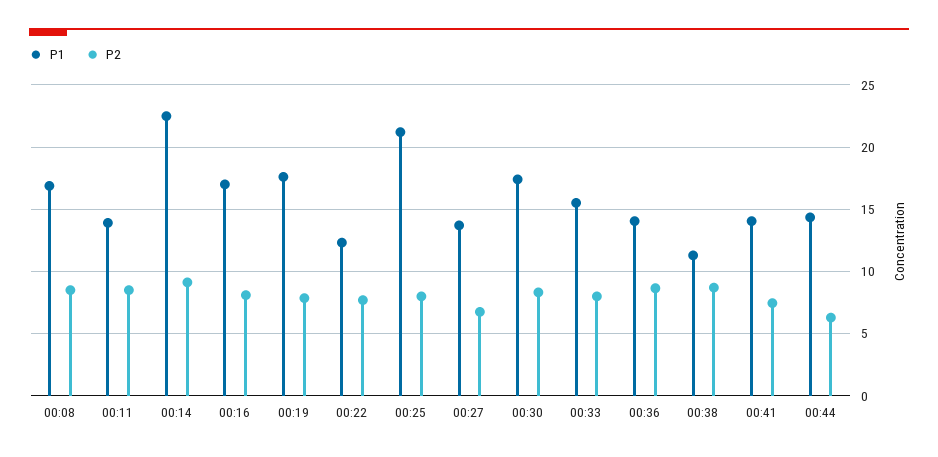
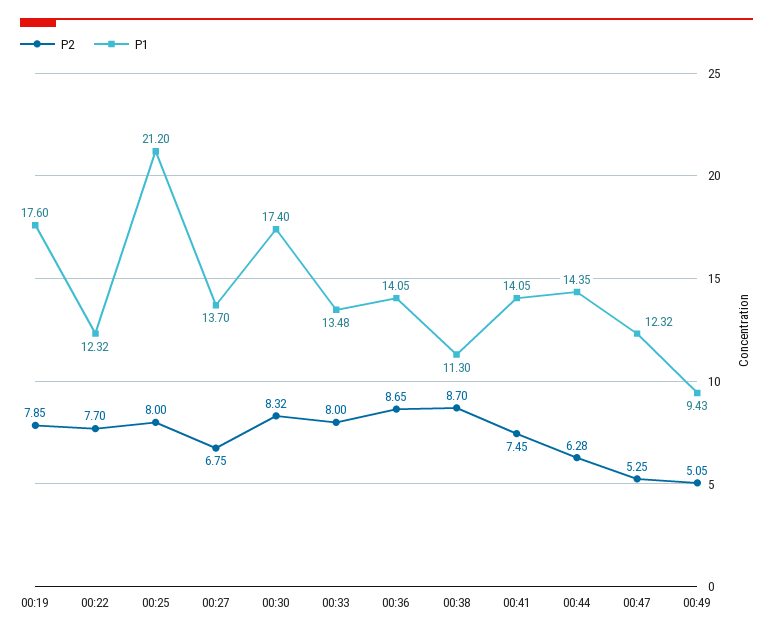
P1, 00:08: 17 -> none
P2, 00:08: 8.5 -> none
P1, 00:11: 14 -> none
P2, 00:11: 8.5 -> none
P1, 00:14: 22.5 -> none
P2, 00:14: 9 -> none
P1, 00:16: 17 -> none
P2, 00:16: 8 -> none
P1, 00:33: 15.5 -> 13.48
P2, 00:47: none -> 5.25
P1, 00:47: none -> 12.32
P2, 00:49: none -> 5.05
P1, 00:49: none -> 9.43

